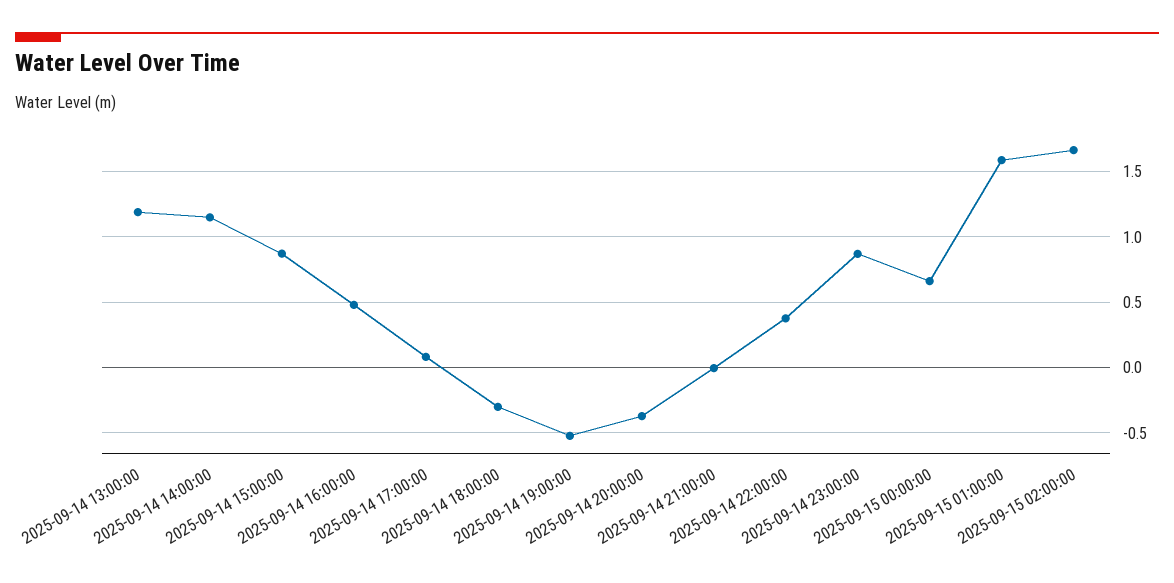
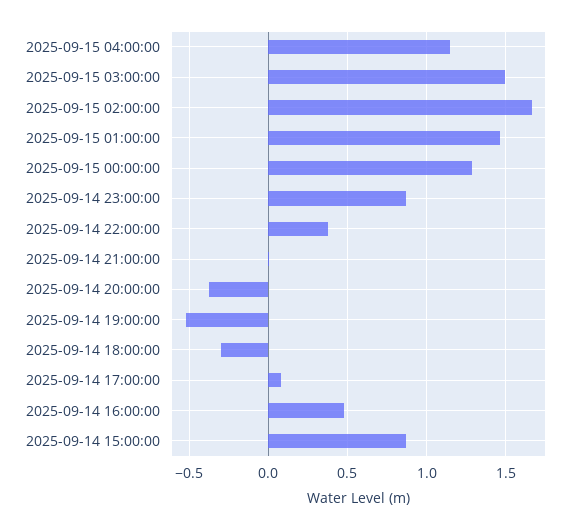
2025-09-14 13:00:00: 1.2 -> none
2025-09-14 14:00:00: 1.15 -> none
2025-09-15 00:00:00: 0.65 -> 1.3
2025-09-15 01:00:00: 1.6 -> 1.45
2025-09-15 04:00:00: none -> 1.15
2025-09-15 03:00:00: none -> 1.5

